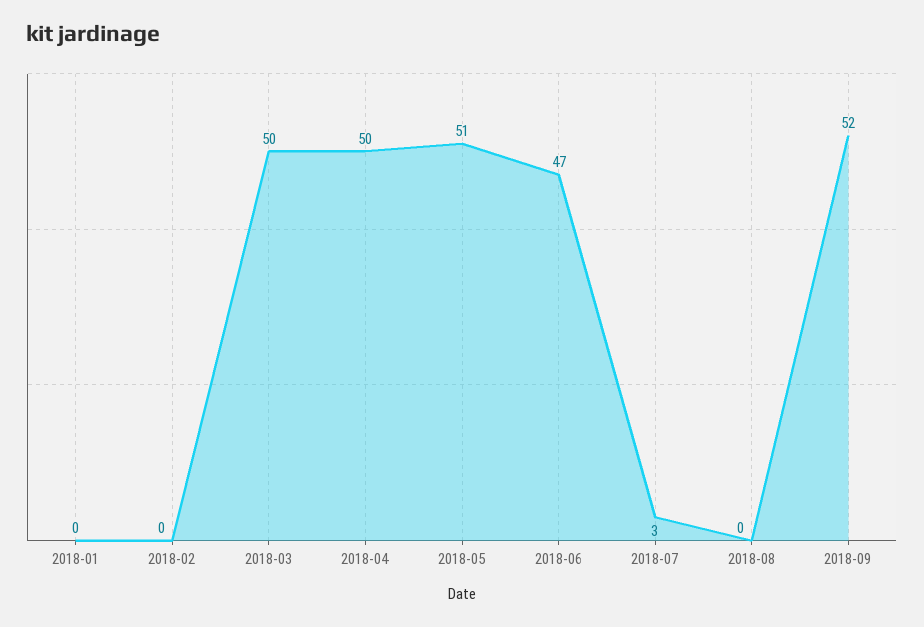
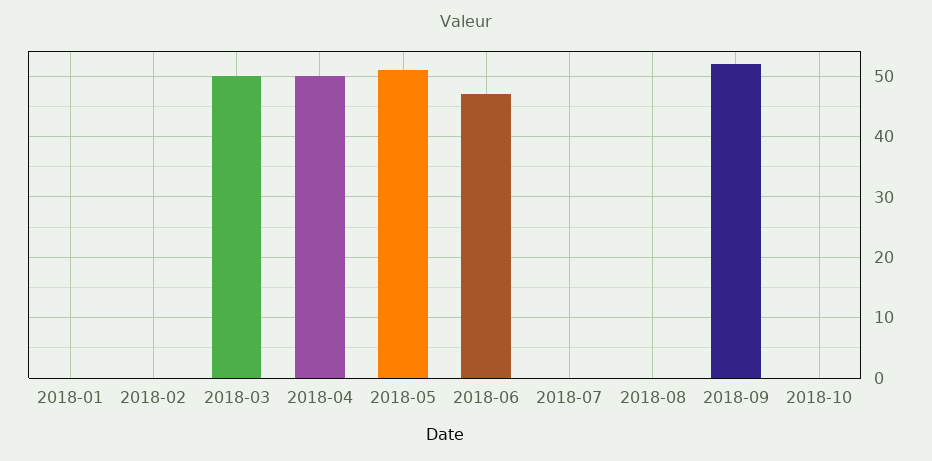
2018-07: 3 -> 0
2018-10: none -> 0

